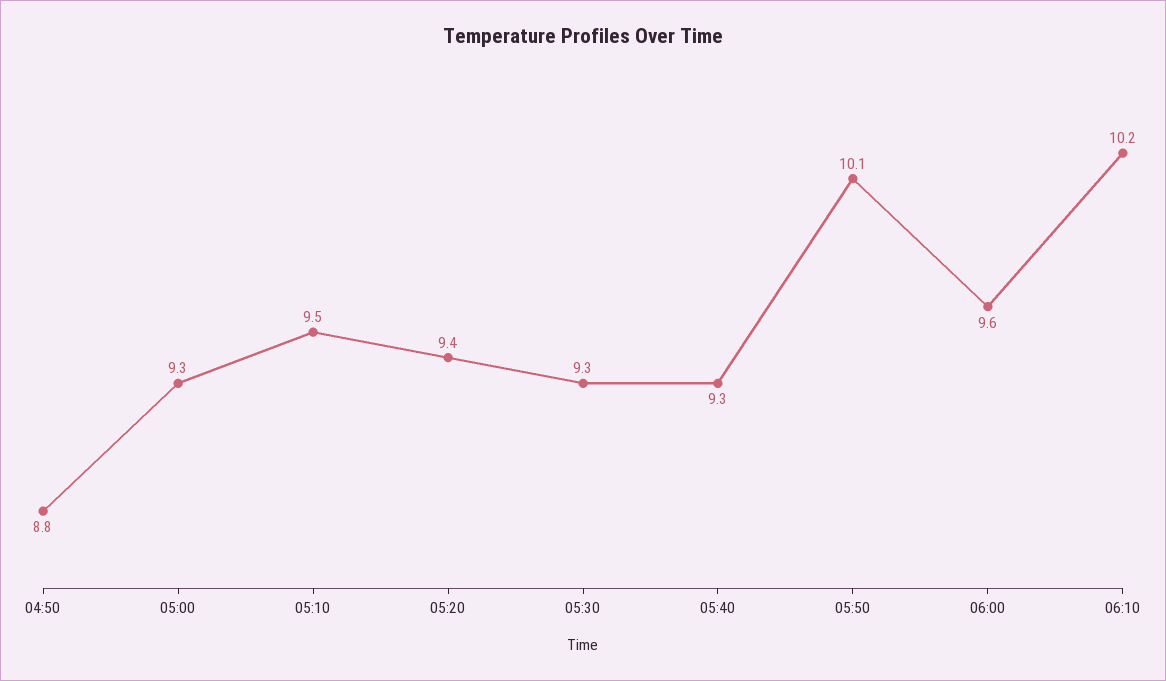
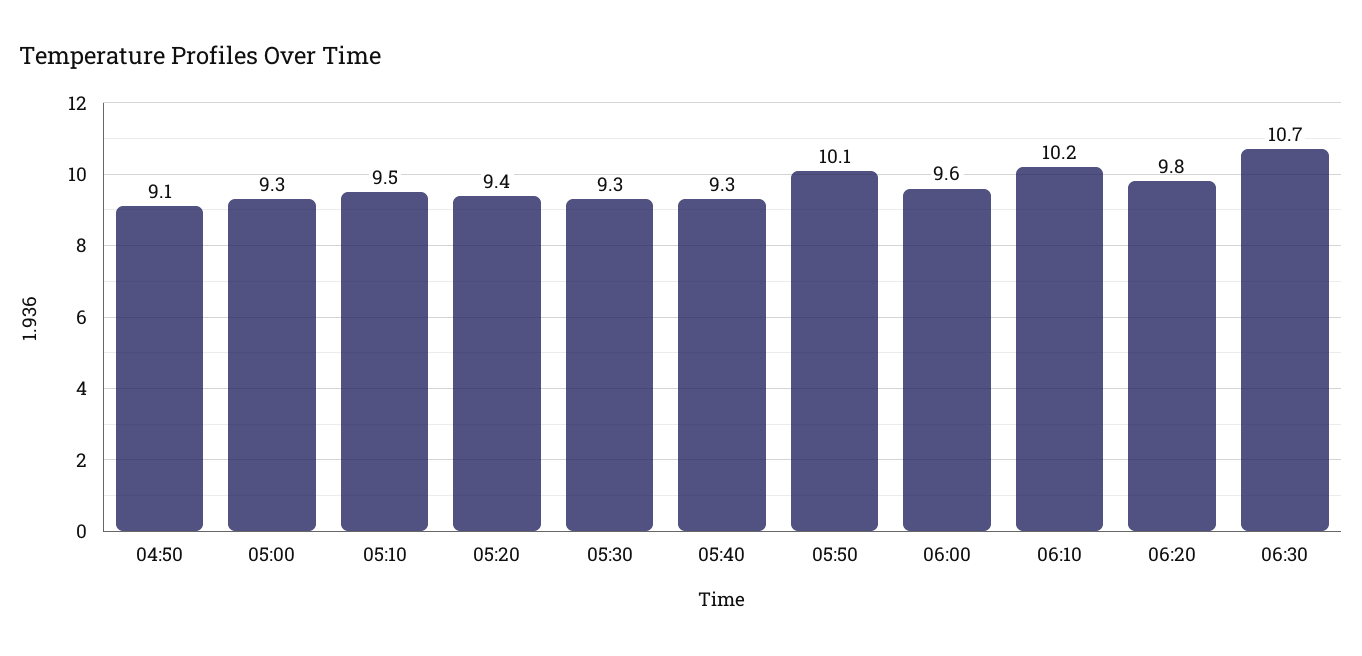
04:50: 8.8 -> 9.1
06:20: none -> 9.8
06:30: none -> 10.7

